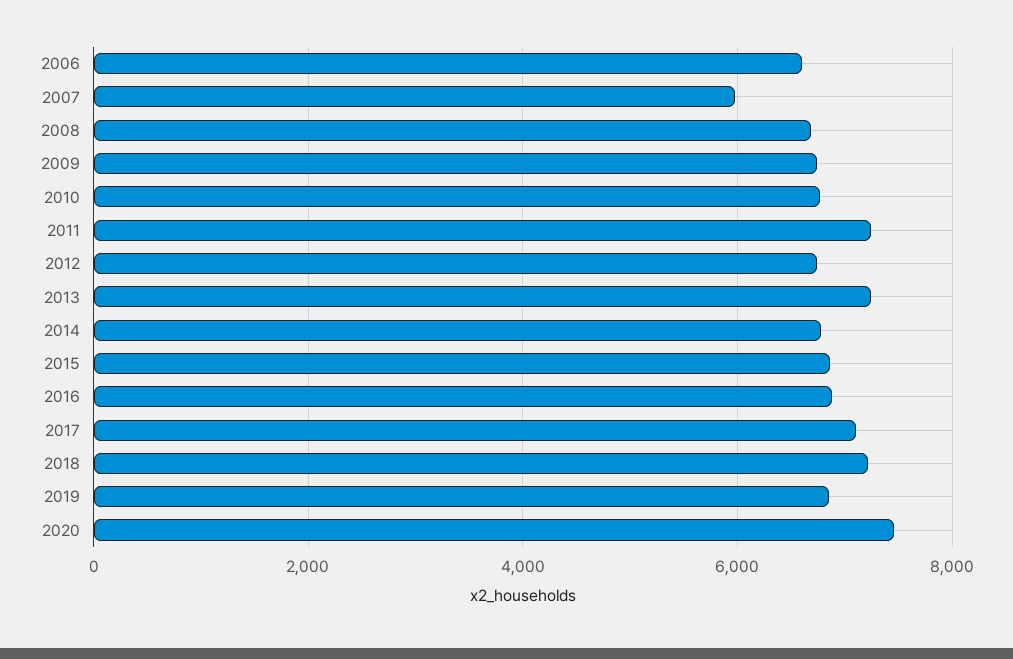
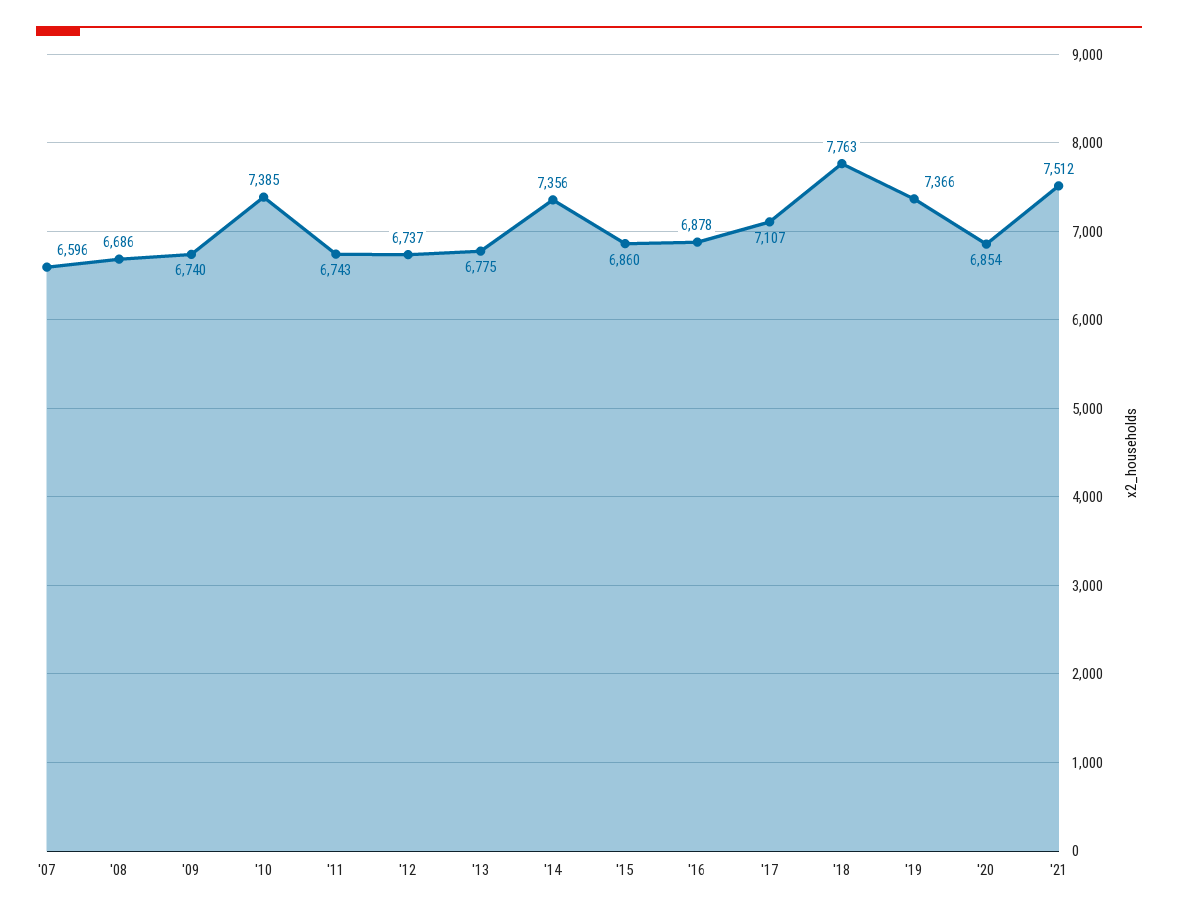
2006: 6600 -> none
2007: 6000 -> 6596
2010: 6800 -> 7385
2011: 7200 -> 6743
2013: 7200 -> 6775
2014: 6800 -> 7356
2018: 7200 -> 7763
2019: 6800 -> 7366
2020: 7400 -> 6854
'21: none -> 7512

